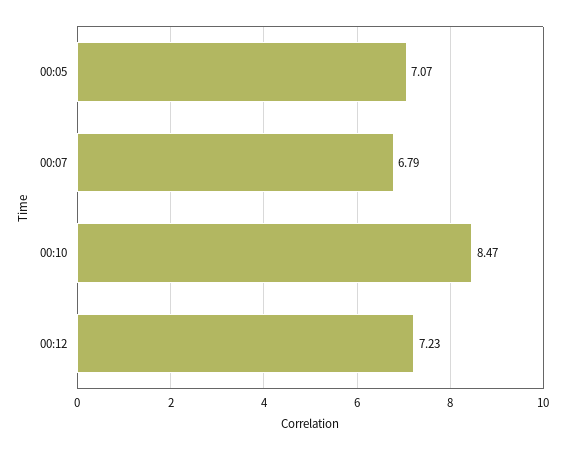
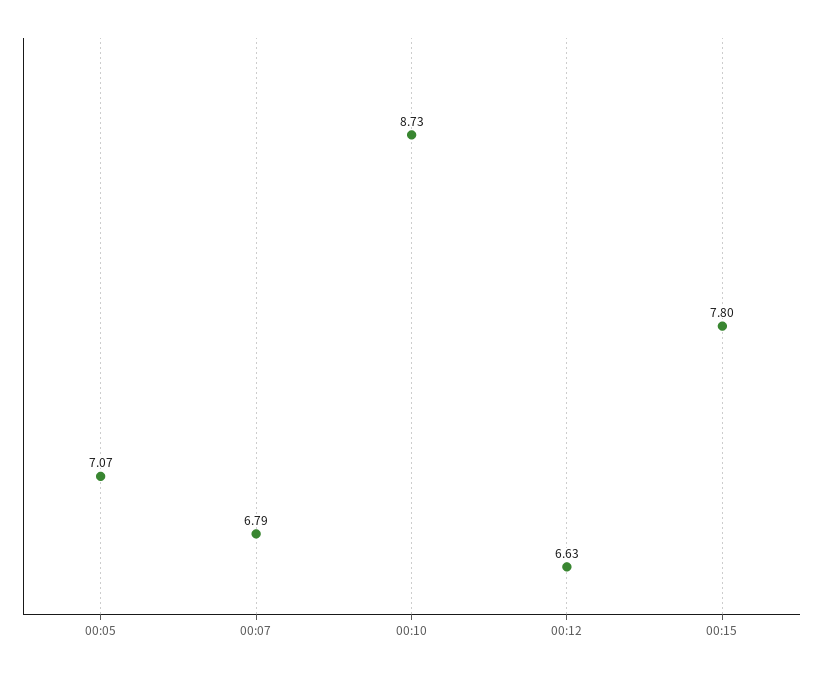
00:10: 8.47 -> 8.73
00:12: 7.23 -> 6.63
00:15: none -> 7.8

